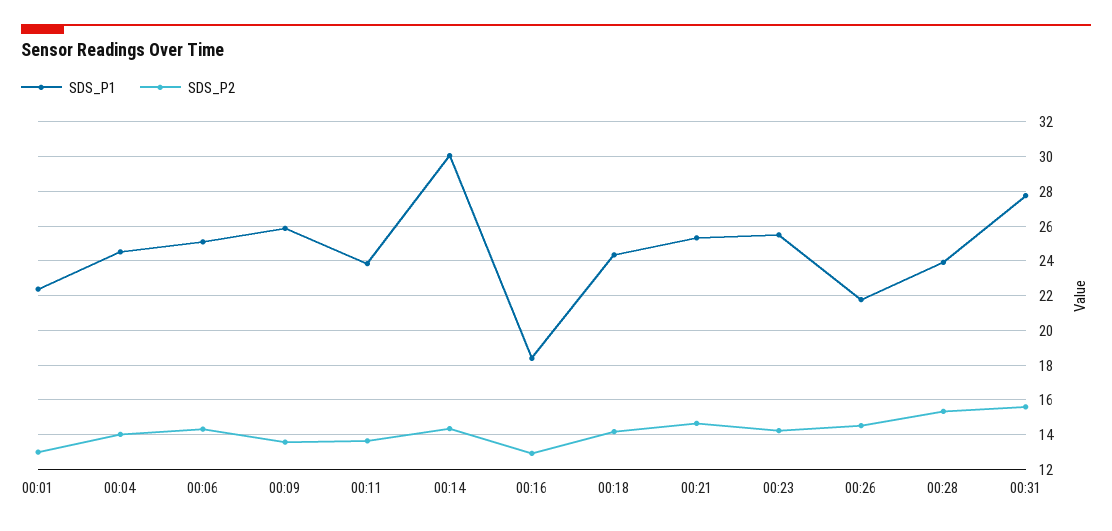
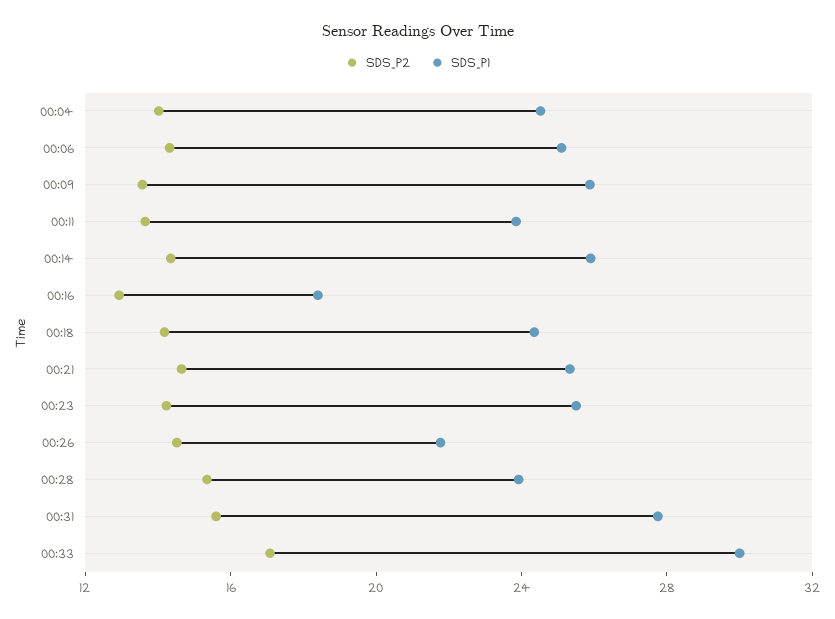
SDS_P1, 00:01: 22.5 -> none
SDS_P2, 00:01: 13 -> none
SDS_P1, 00:14: 30 -> 26
SDS_P2, 00:33: none -> 17
SDS_P1, 00:33: none -> 30

